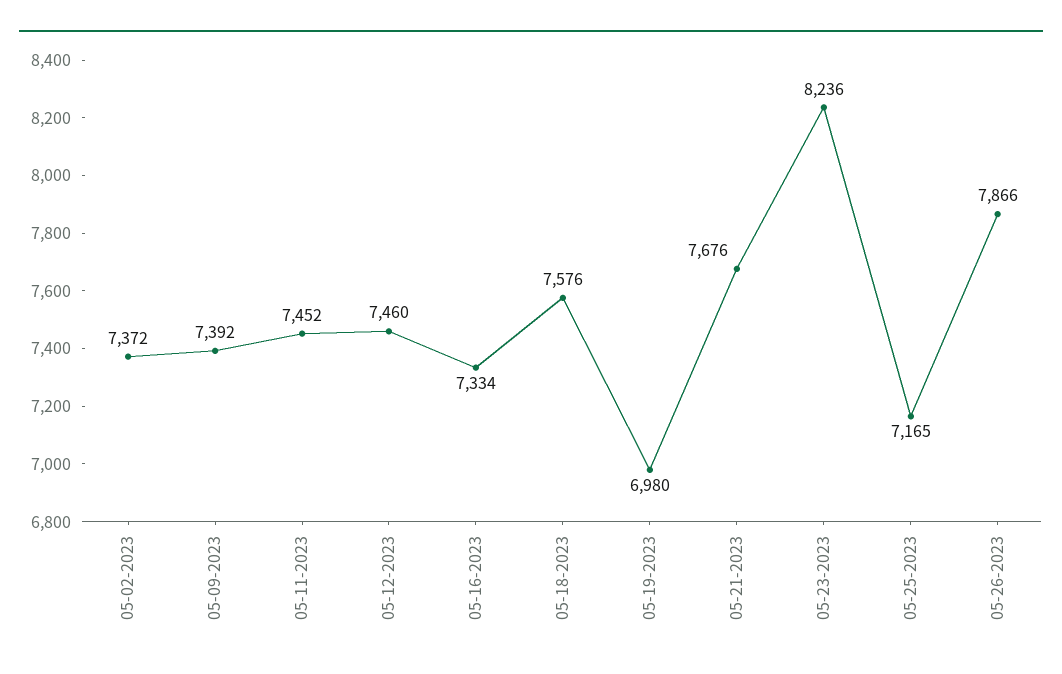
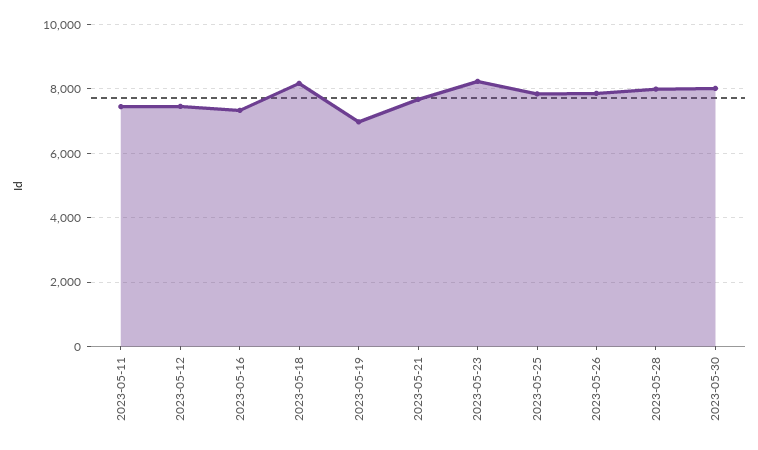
05-02-2023: 7372 -> none
05-09-2023: 7392 -> none
05-18-2023: 7576 -> 8200
05-25-2023: 7165 -> 7800
2023-05-28: none -> 8000
2023-05-30: none -> 8000

